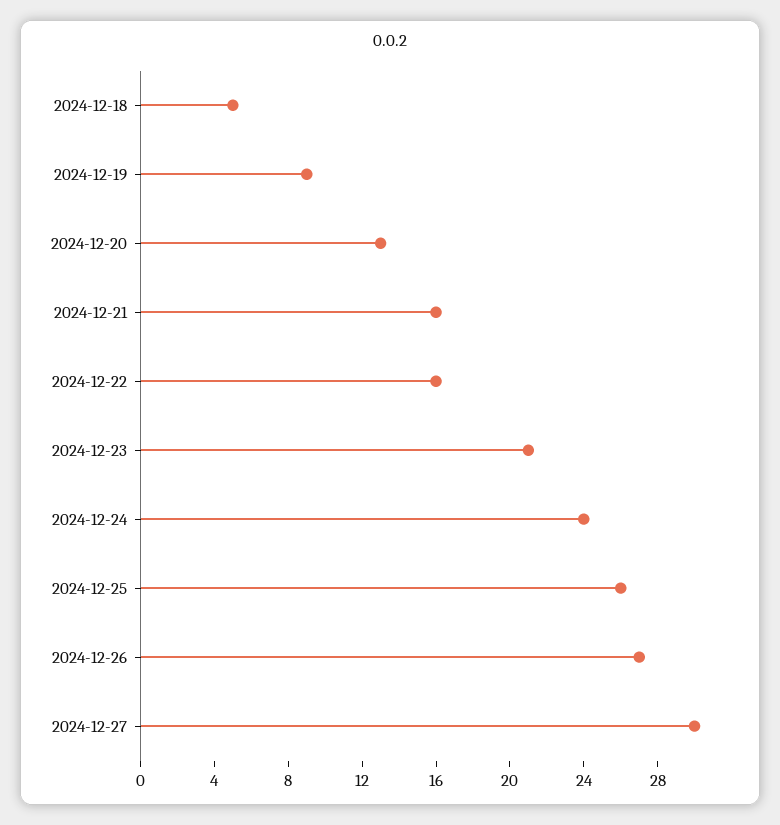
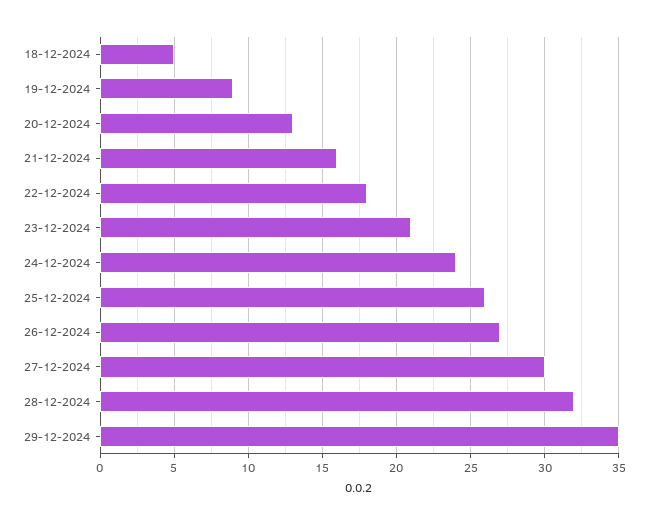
2024-12-22: 16 -> 18
28-12-2024: none -> 32
29-12-2024: none -> 35

